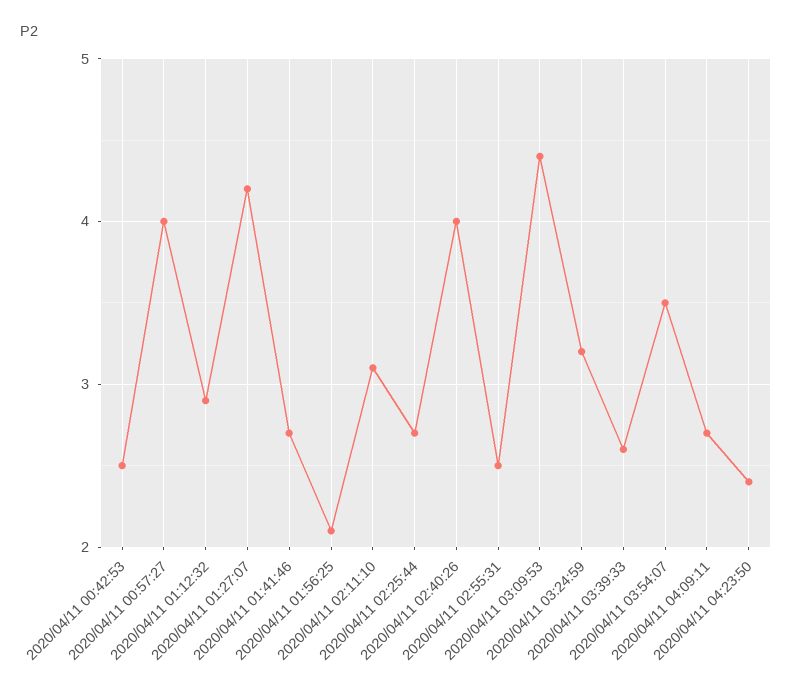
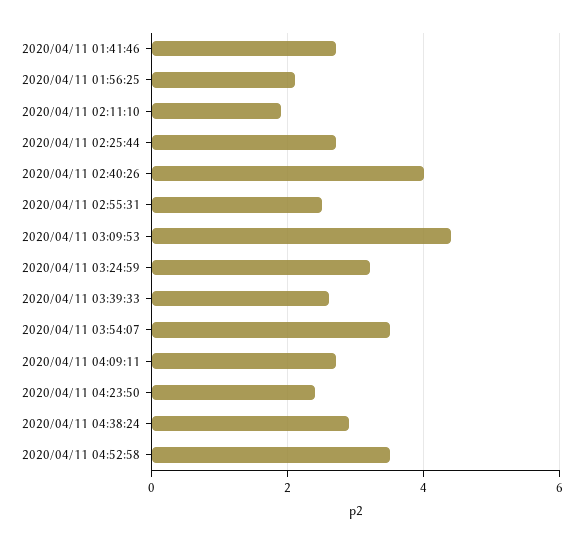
2020/04/11 00:42:53: 2.5 -> none
2020/04/11 00:57:27: 4 -> none
2020/04/11 01:12:32: 2.9 -> none
2020/04/11 01:27:07: 4.2 -> none
2020/04/11 02:11:10: 3.1 -> 2
2020/04/11 04:38:24: none -> 3
2020/04/11 04:52:58: none -> 3.5

